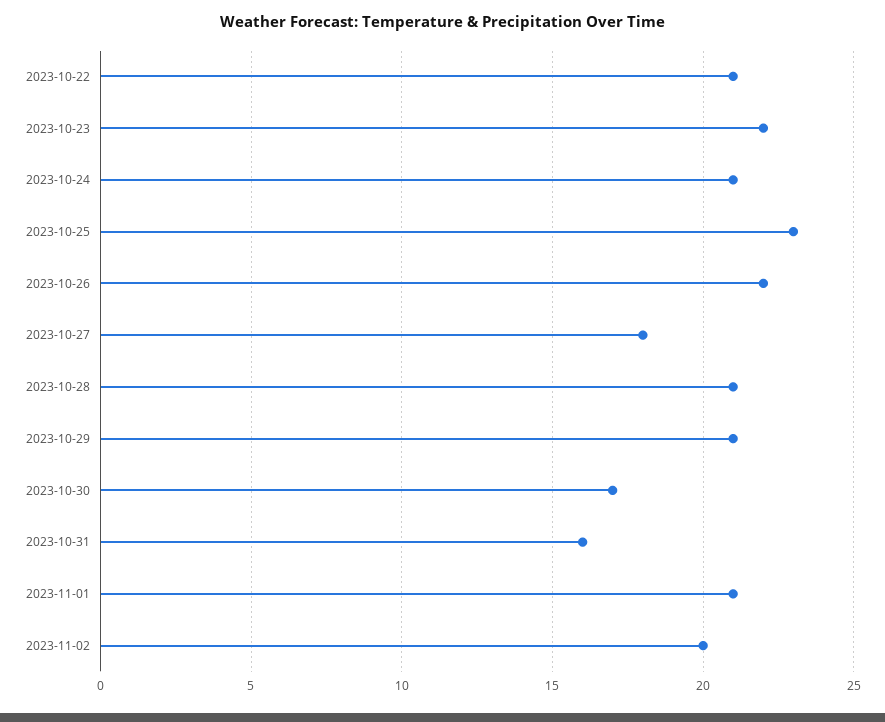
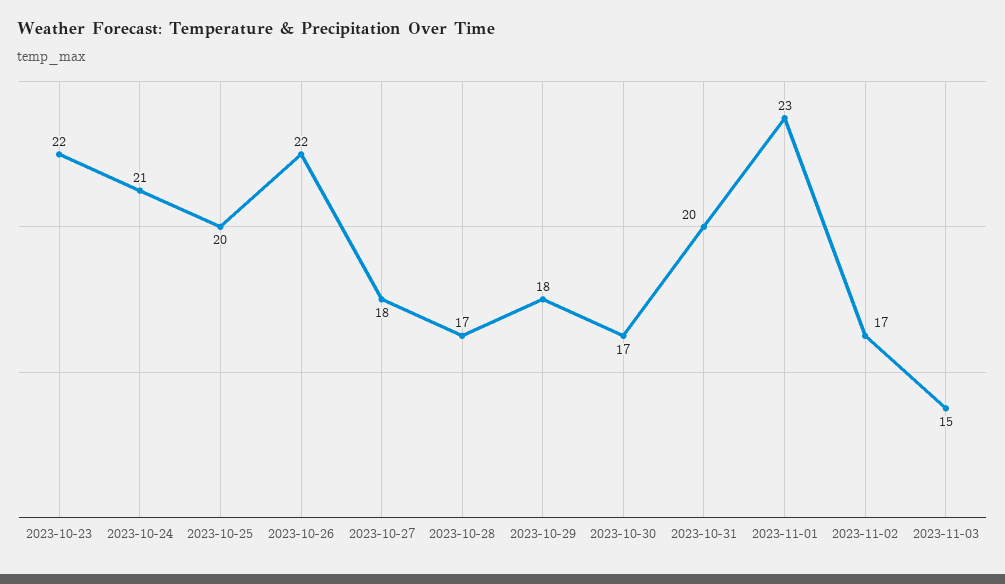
2023-10-22: 21 -> none
2023-10-25: 23 -> 20
2023-10-28: 21 -> 17
2023-10-29: 21 -> 18
2023-10-31: 16 -> 20
2023-11-01: 21 -> 23
2023-11-02: 20 -> 17
2023-11-03: none -> 15

